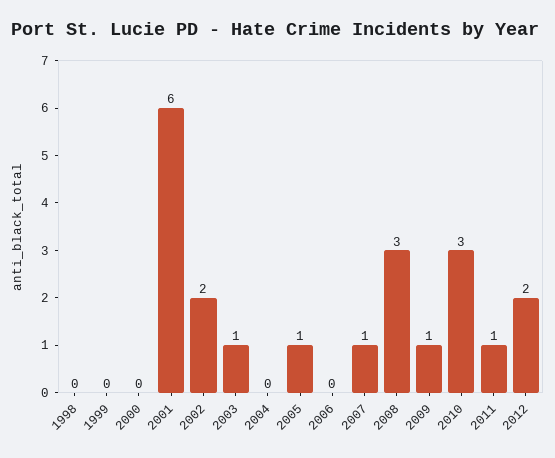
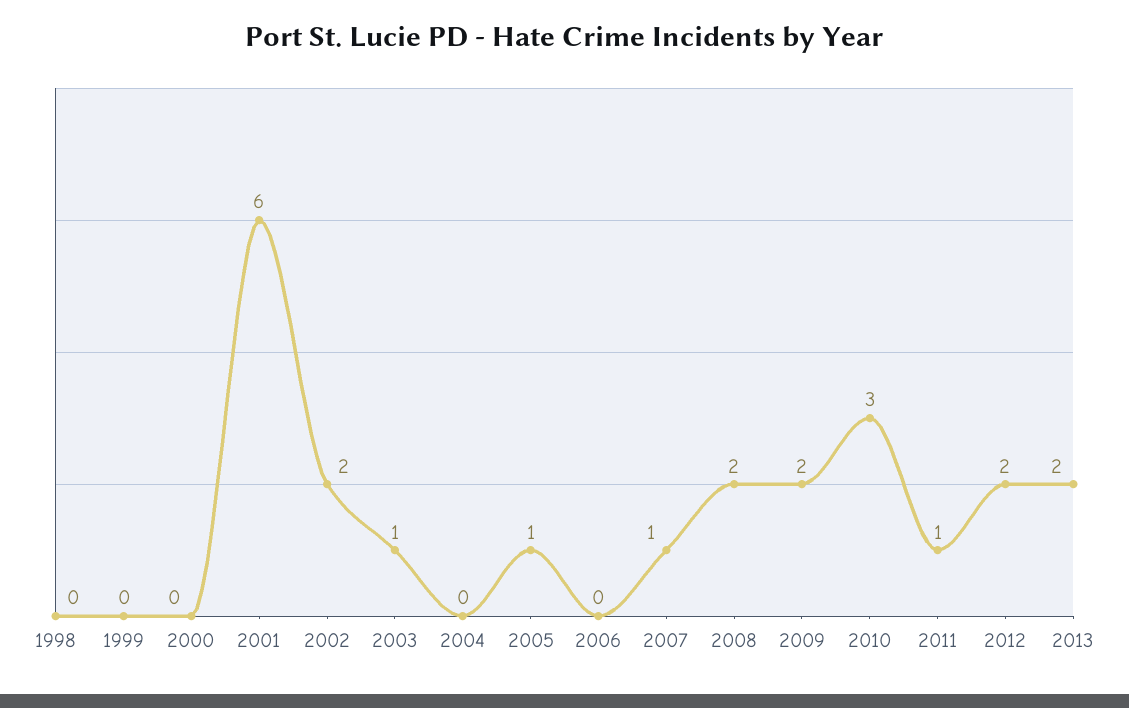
2008: 3 -> 2
2009: 1 -> 2
2013: none -> 2

